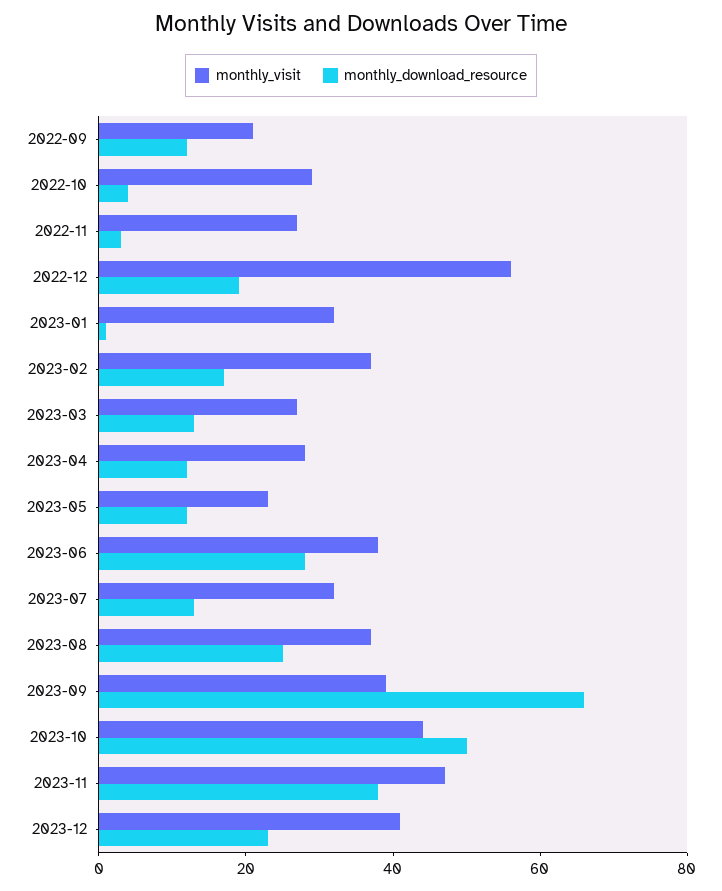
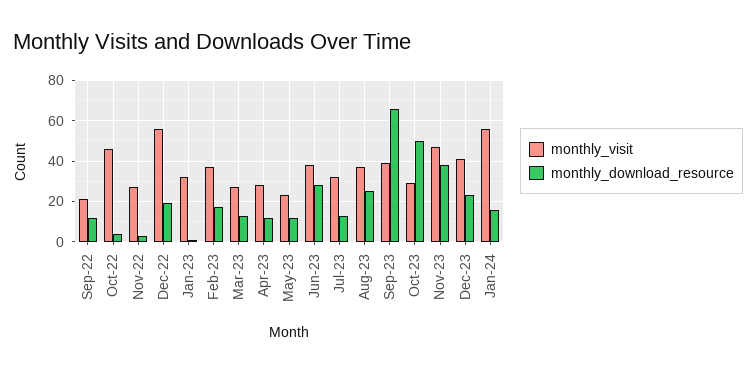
monthly_visit, 2022-10: 30 -> 45
monthly_visit, 2023-10: 45 -> 30
monthly_visit, Jan-24: none -> 55
monthly_download_resource, Jan-24: none -> 15

